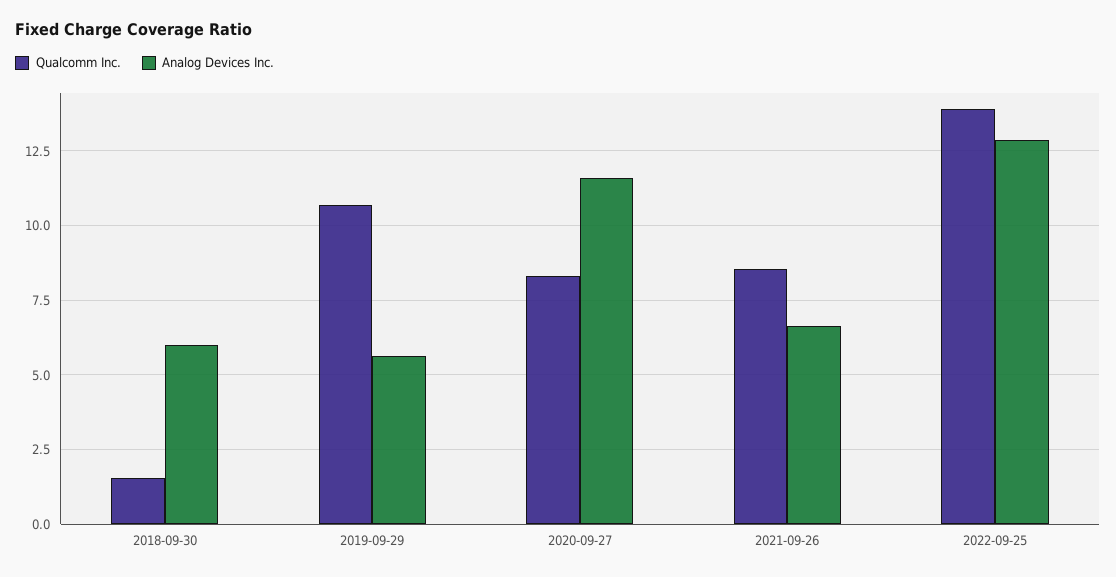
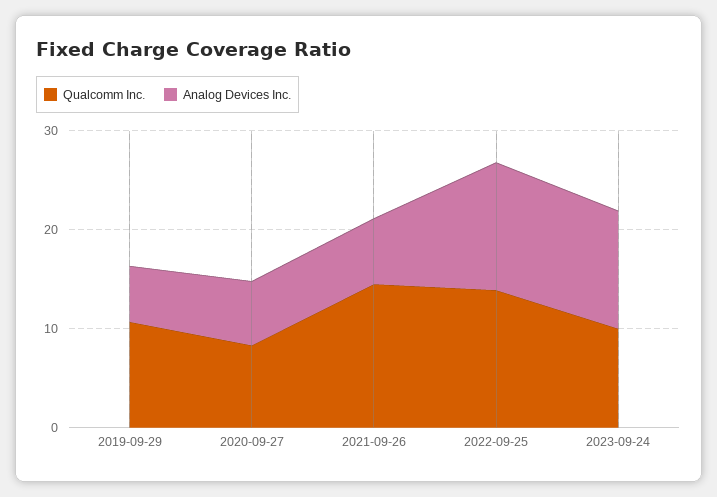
Qualcomm Inc., 2018-09-30: 1.5 -> none
Analog Devices Inc., 2018-09-30: 6 -> none
Analog Devices Inc., 2020-09-27: 11.5 -> 6
Qualcomm Inc., 2021-09-26: 8.5 -> 14
Qualcomm Inc., 2023-09-24: none -> 10
Analog Devices Inc., 2023-09-24: none -> 12

